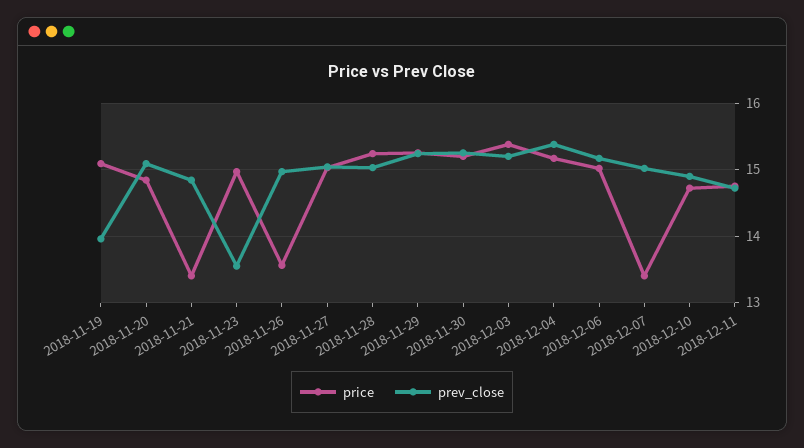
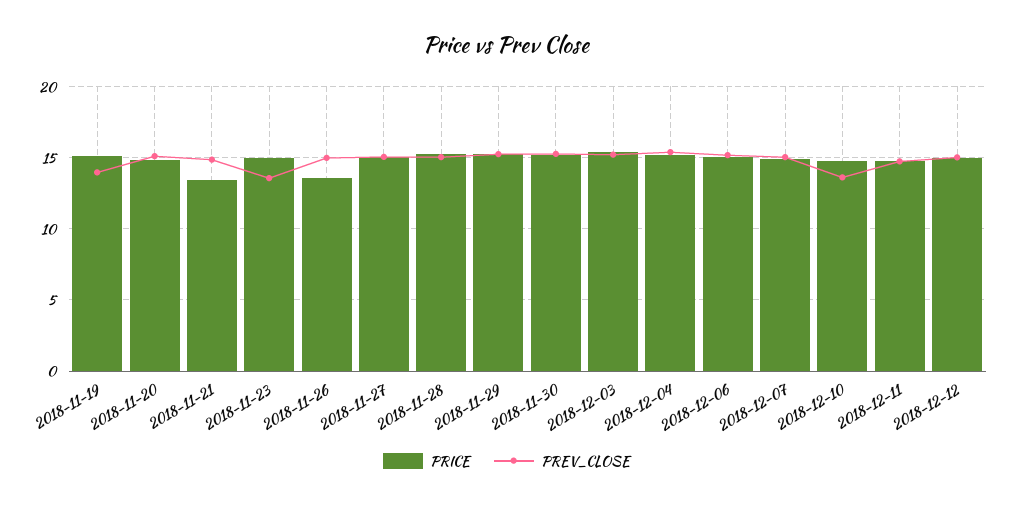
price, 2018-12-07: 13.4 -> 15
prev_close, 2018-12-10: 14.9 -> 13.5
price, 2018-12-12: none -> 15
prev_close, 2018-12-12: none -> 15

